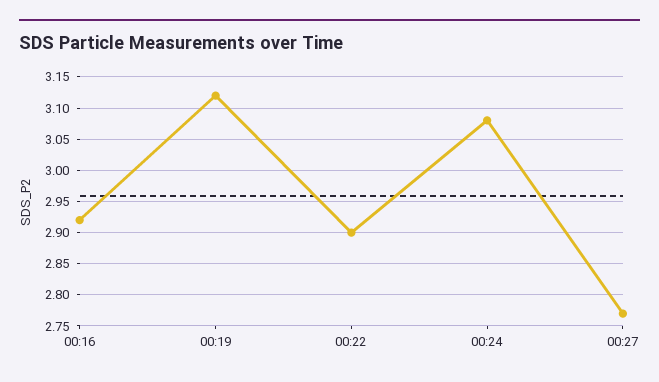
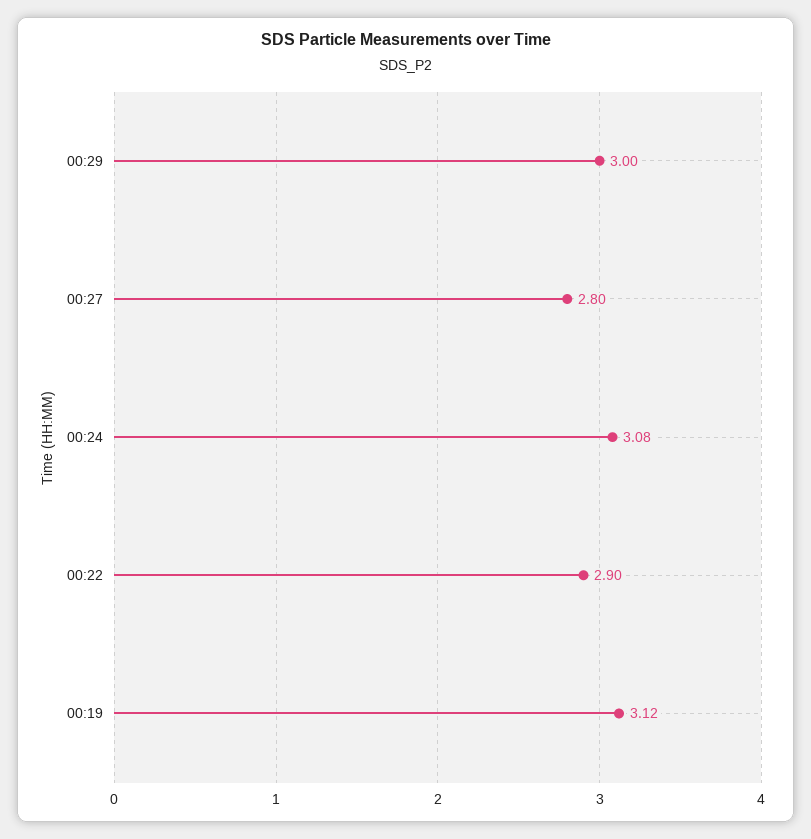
00:16: 2.92 -> none
00:27: 2.77 -> 2.8
00:29: none -> 3

